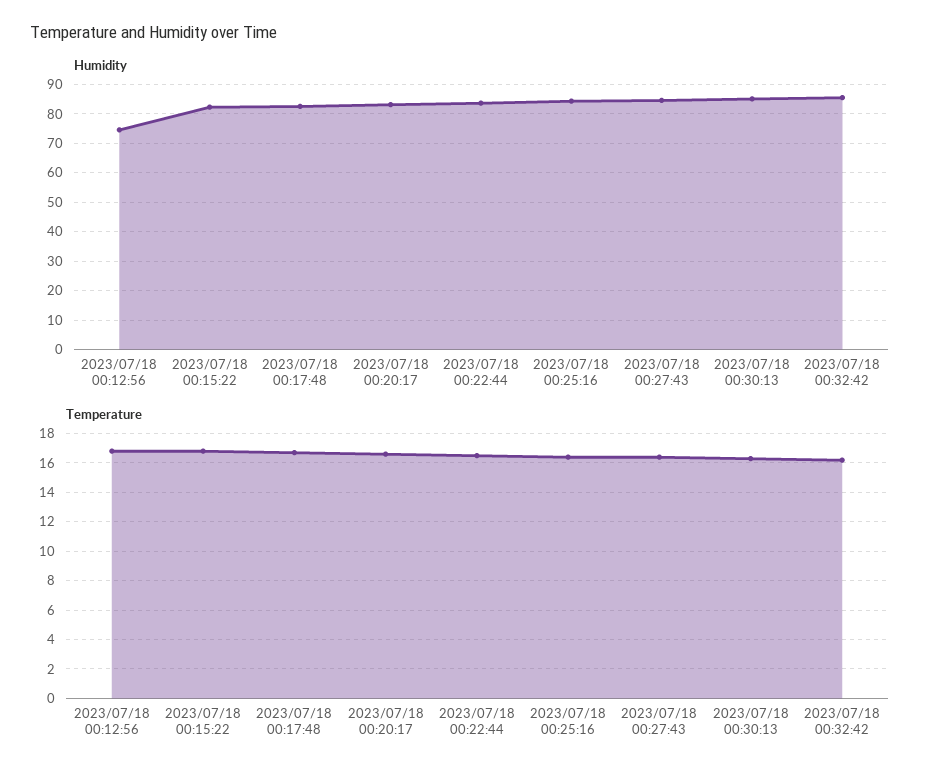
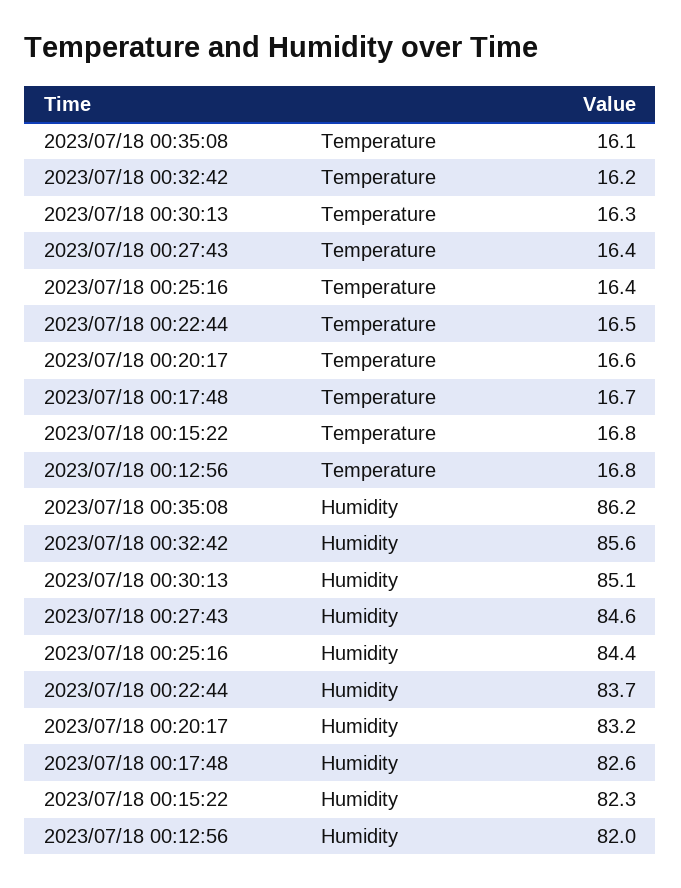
Humidity, 2023/07/18 00:12:56: 75 -> 82
Temperature, 2023/07/18 00:35:08: none -> 16.1
Humidity, 2023/07/18 00:35:08: none -> 86.2

